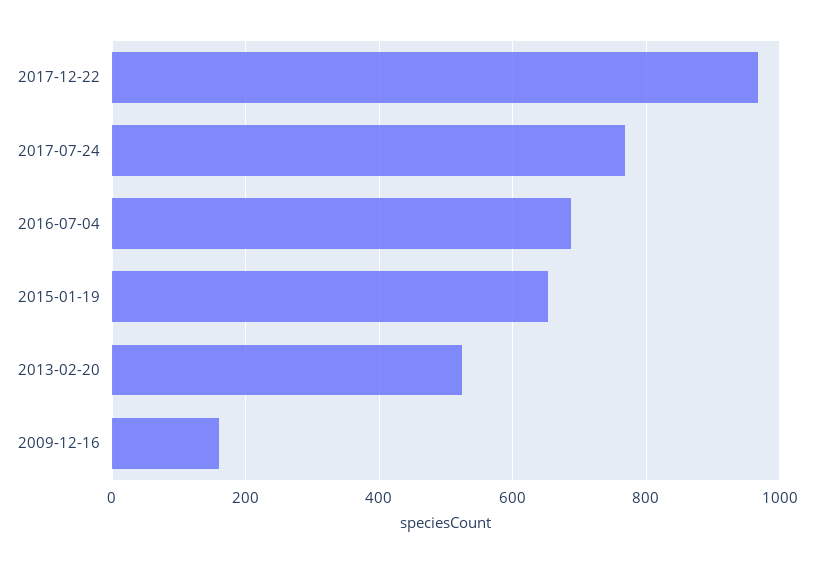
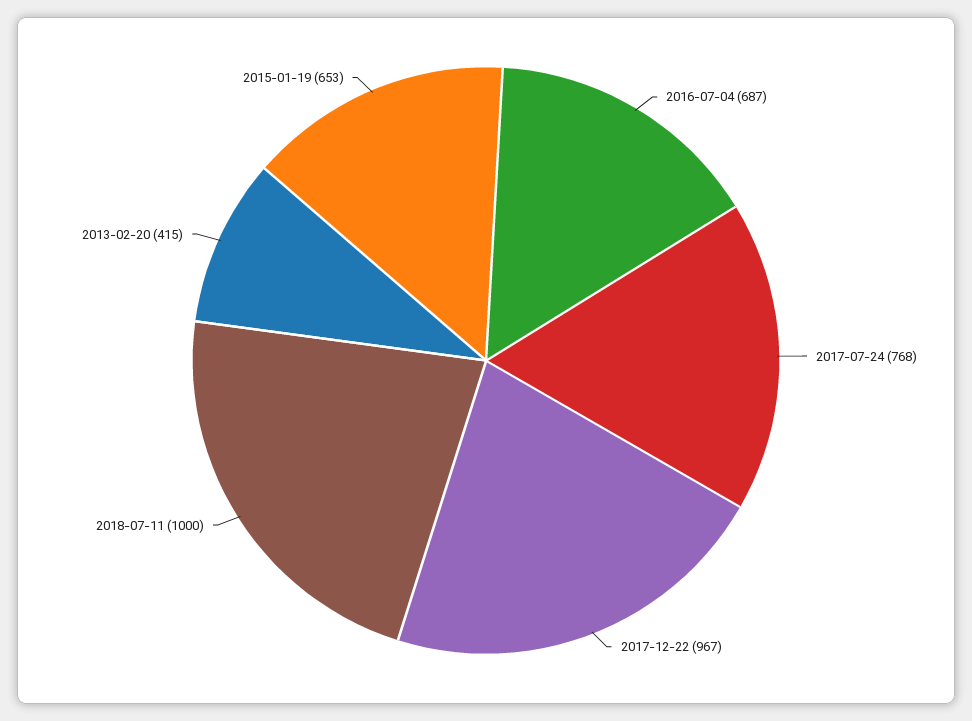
2013-02-20: 520 -> 415
2009-12-16: 160 -> none
2018-07-11: none -> 1000

